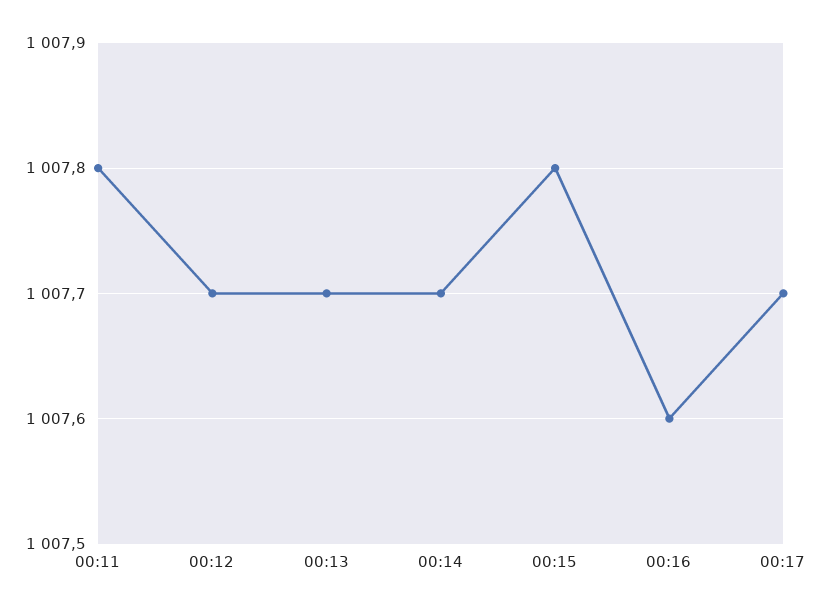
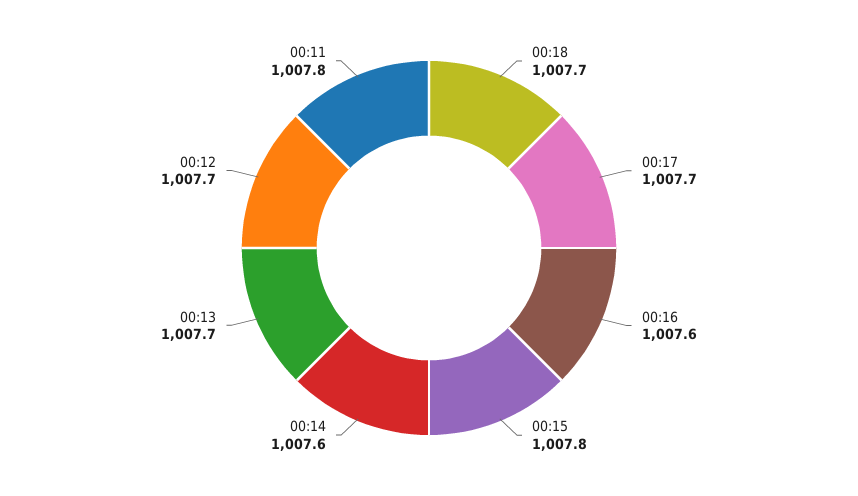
00:14: 1007.7 -> 1007.6
00:18: none -> 1007.7

